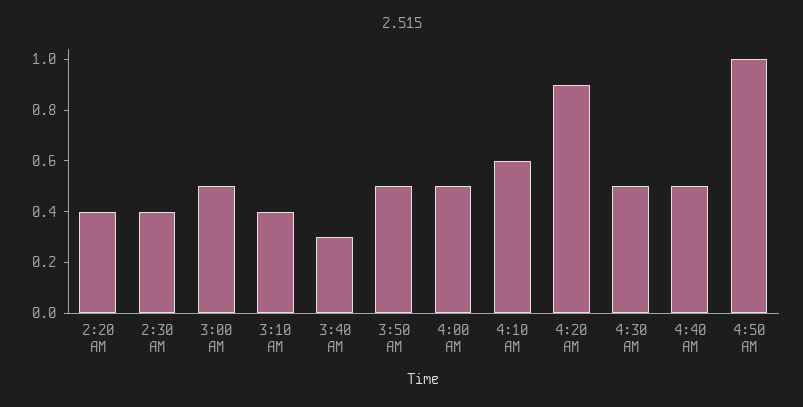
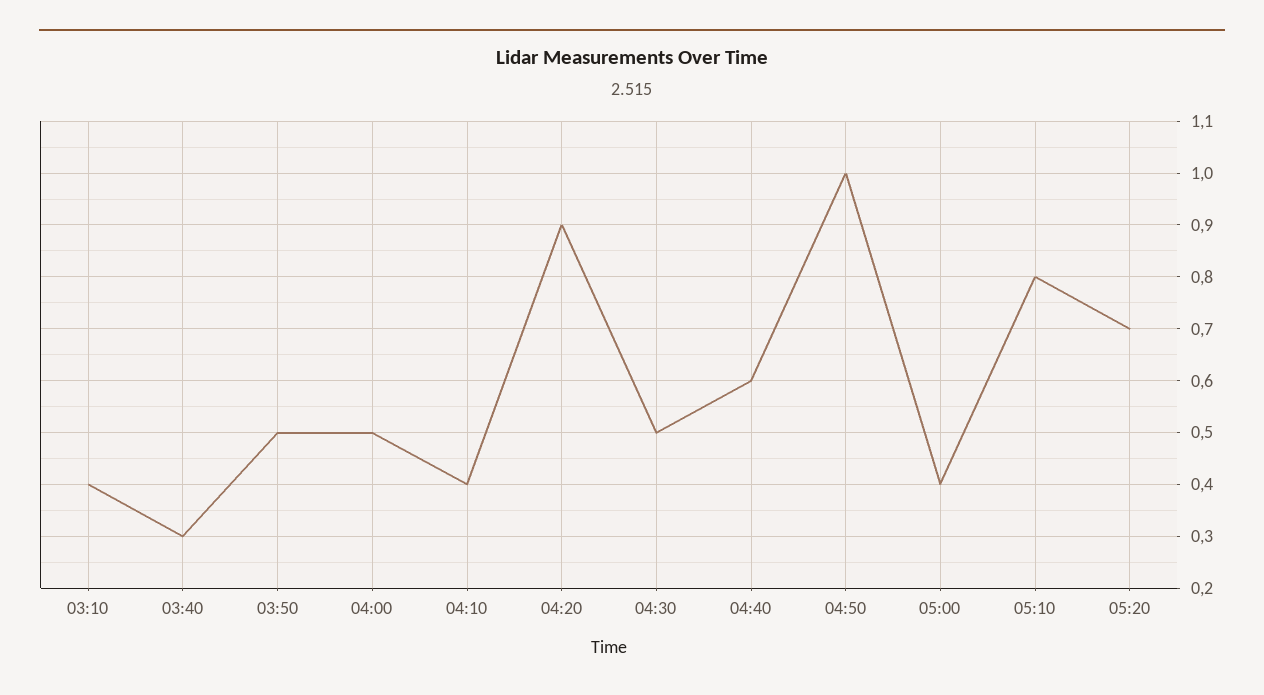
2:20 AM: 0.4 -> none
2:30 AM: 0.4 -> none
3:00 AM: 0.5 -> none
4:10 AM: 0.6 -> 0.4
4:40 AM: 0.5 -> 0.6
05:00: none -> 0.4
05:10: none -> 0.8
05:20: none -> 0.7

